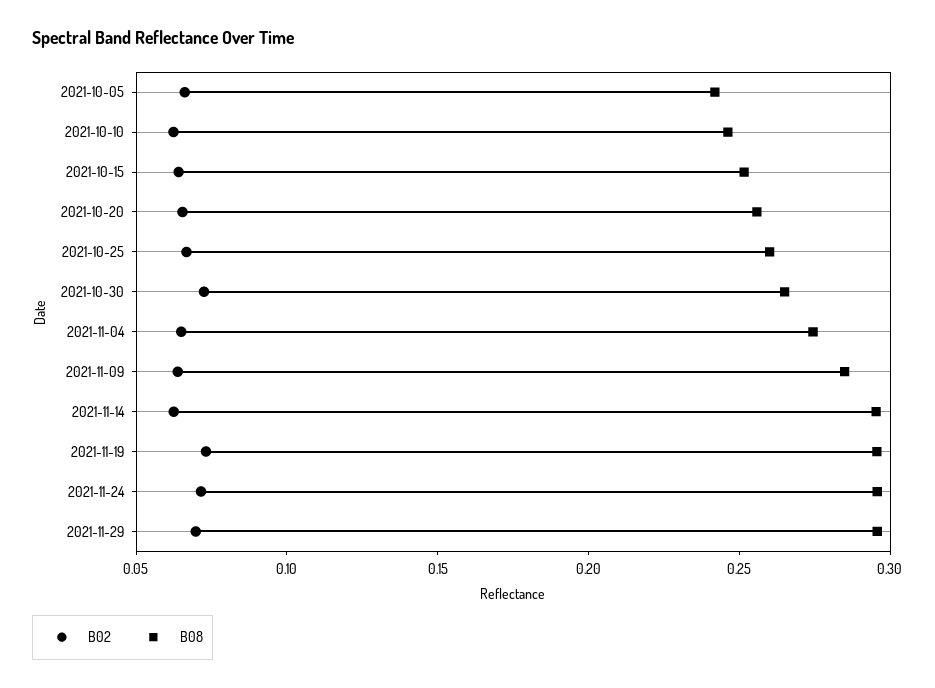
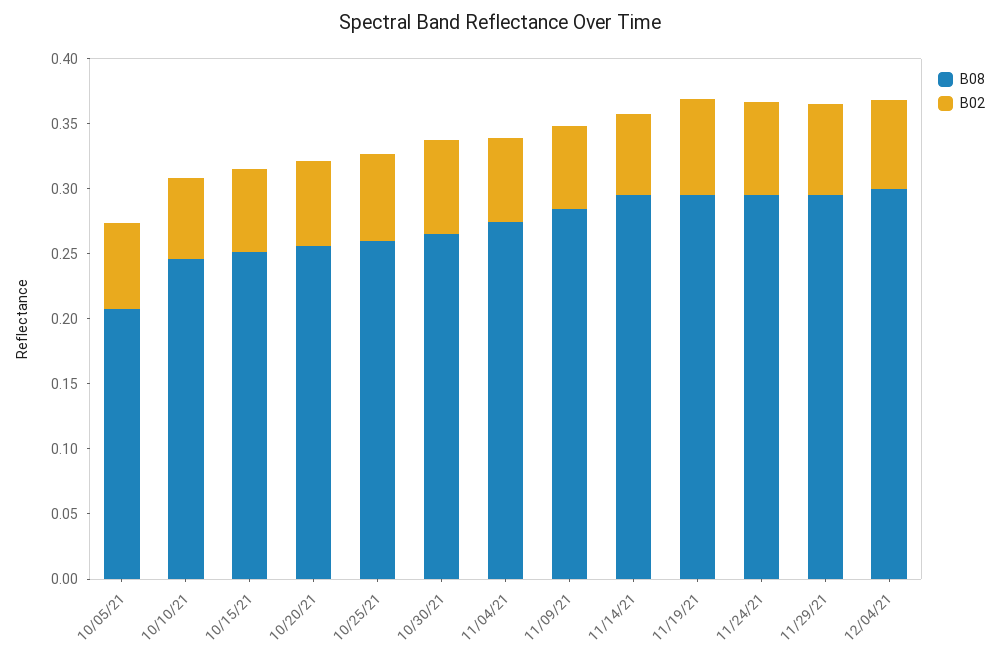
B08, 2021-10-05: 0.24 -> 0.21
B08, 12/04/21: none -> 0.3
B02, 12/04/21: none -> 0.07

